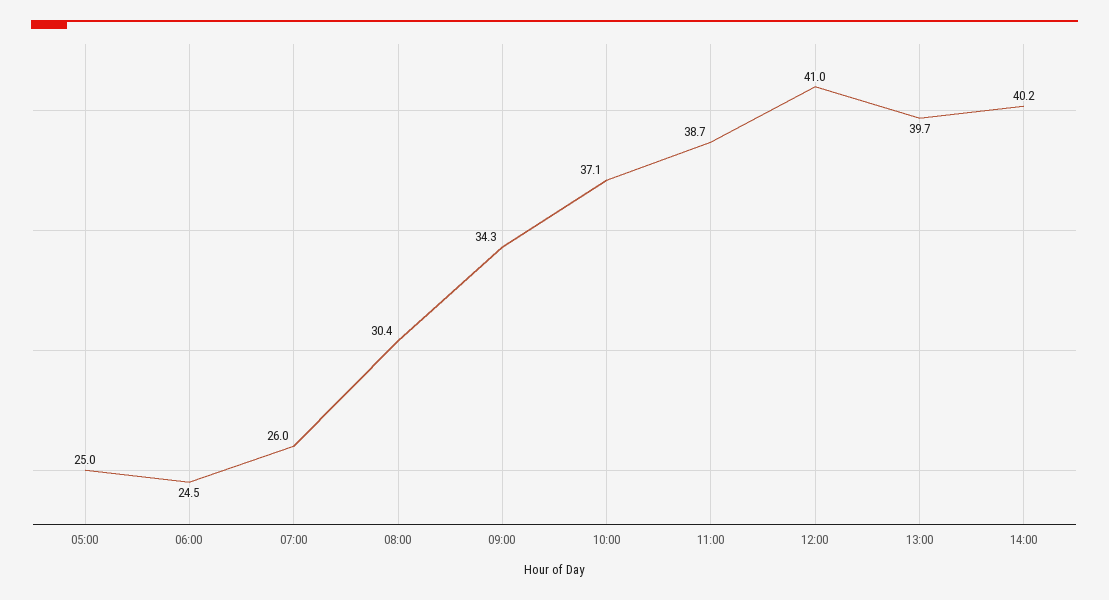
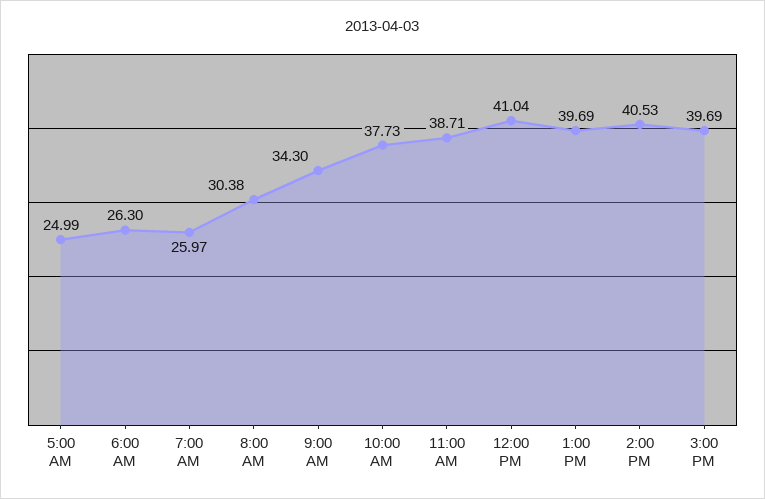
06:00: 24.5 -> 26.3
10:00: 37.1 -> 37.73
14:00: 40.2 -> 40.53
3:00 PM: none -> 39.69

